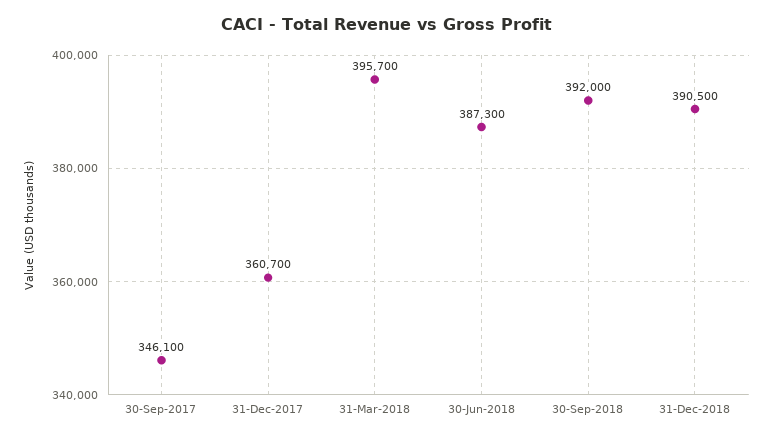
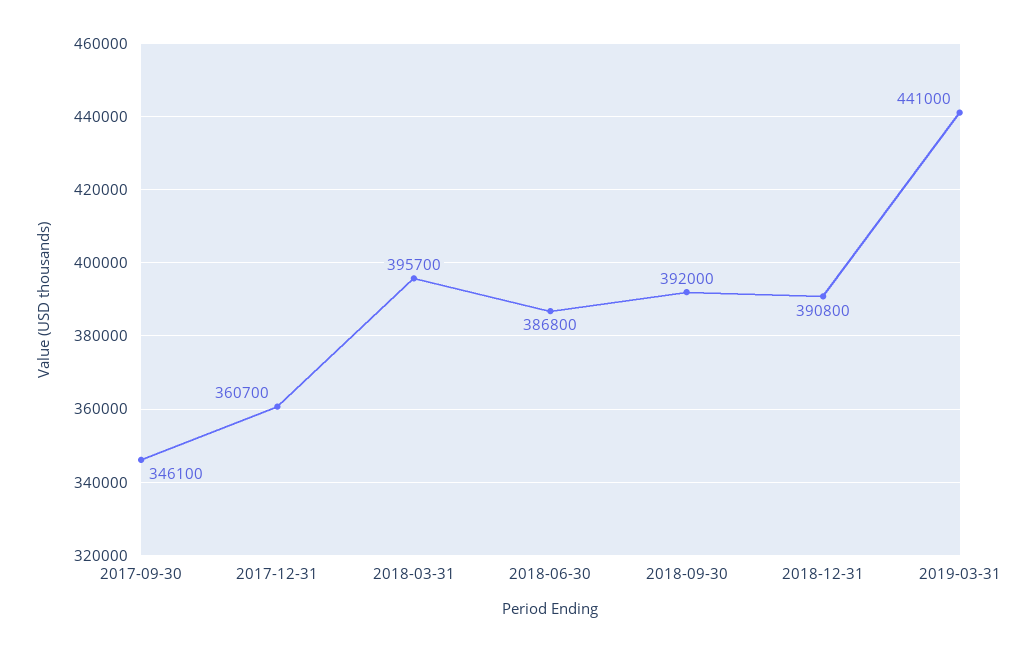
30-Jun-2018: 387300 -> 386800
31-Dec-2018: 390500 -> 390800
2019-03-31: none -> 441000

